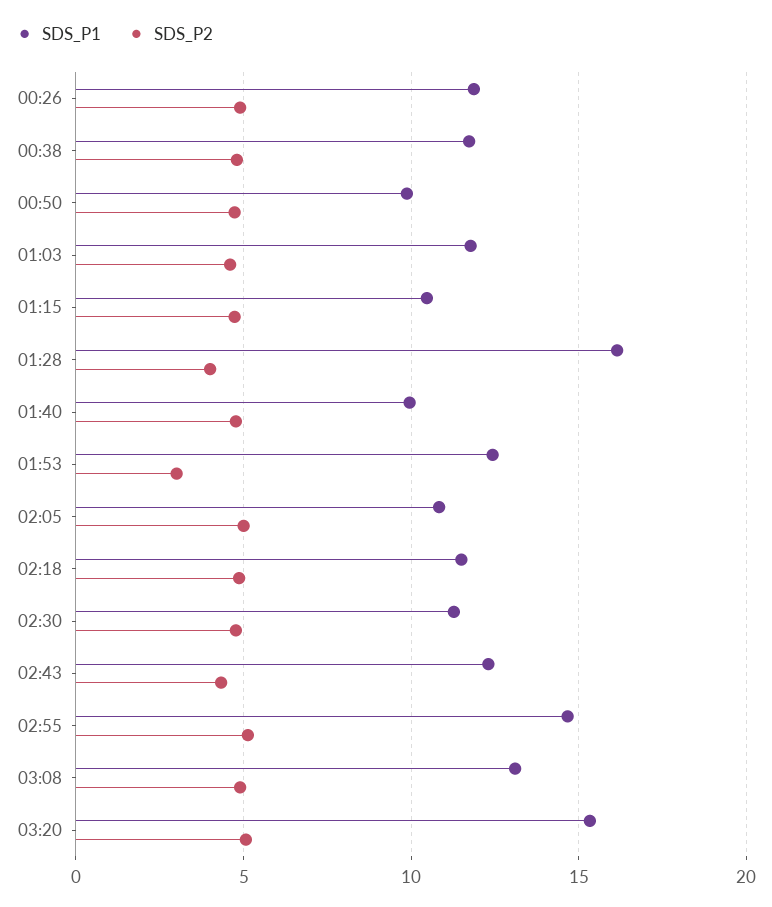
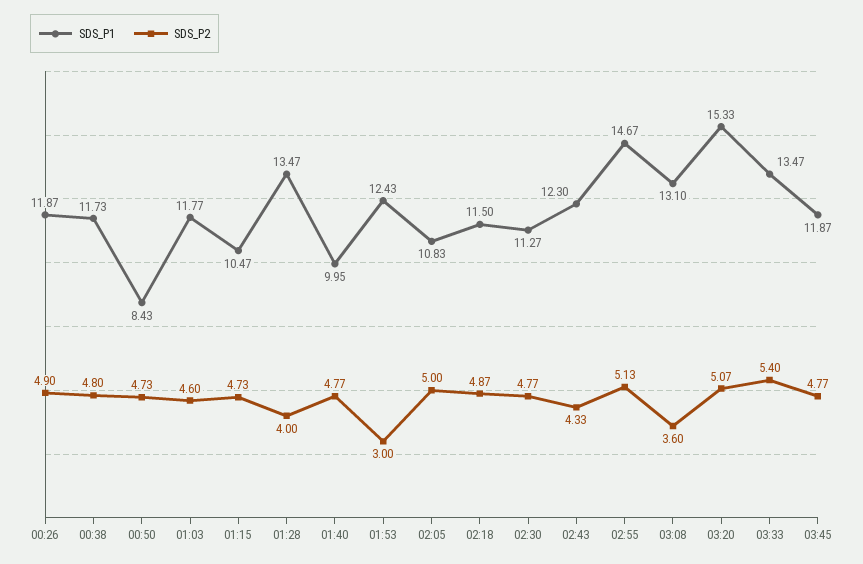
SDS_P1, 00:50: 10 -> 8.43
SDS_P1, 01:28: 16 -> 13.47
SDS_P2, 03:08: 5 -> 3.6
SDS_P1, 03:33: none -> 13.47
SDS_P2, 03:33: none -> 5.4
SDS_P1, 03:45: none -> 11.87
SDS_P2, 03:45: none -> 4.77

